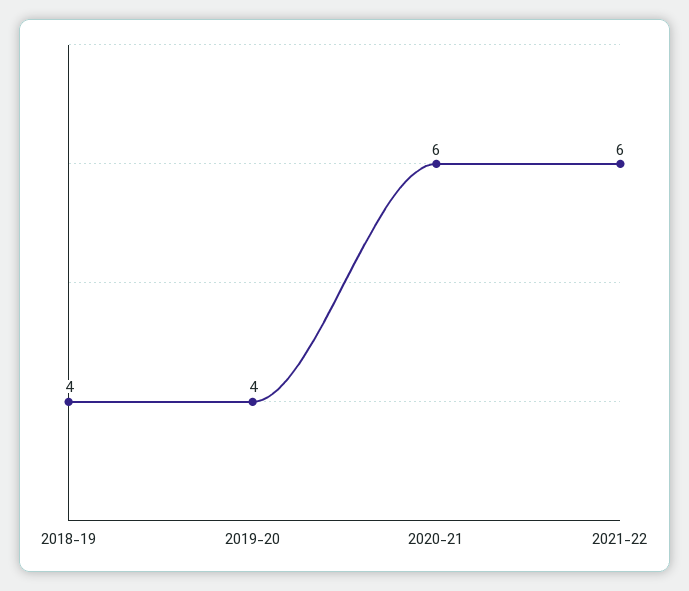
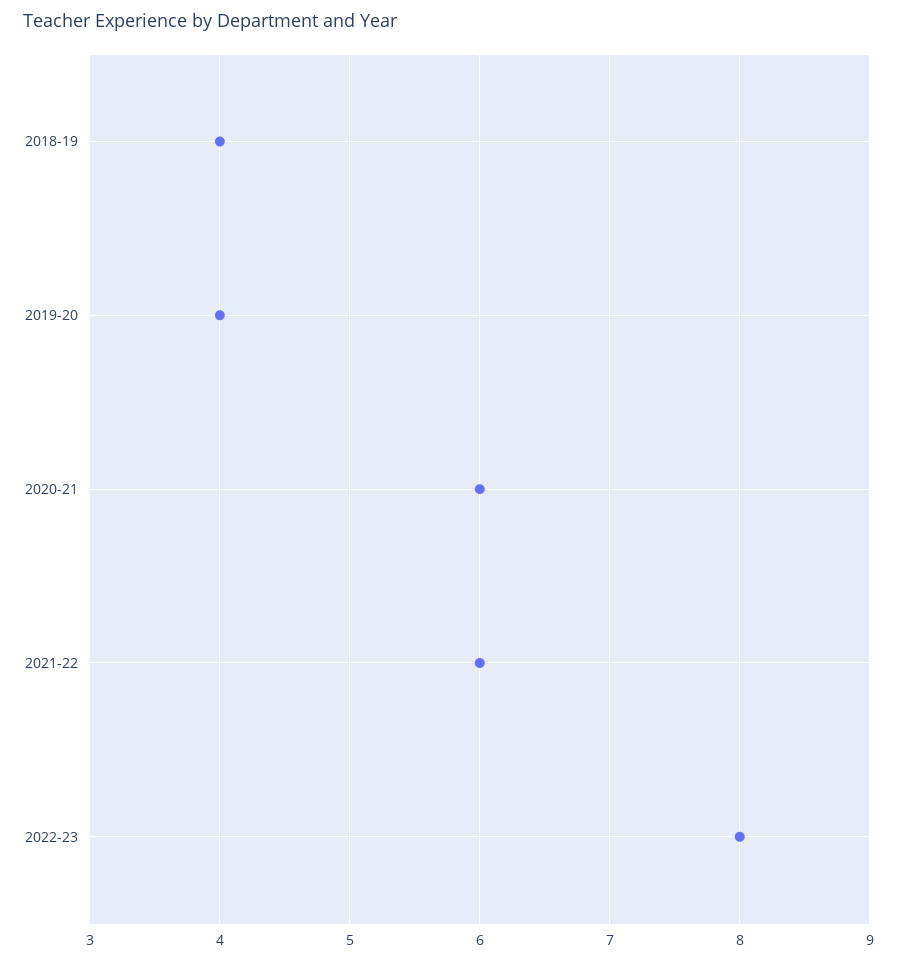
2022-23: none -> 8

